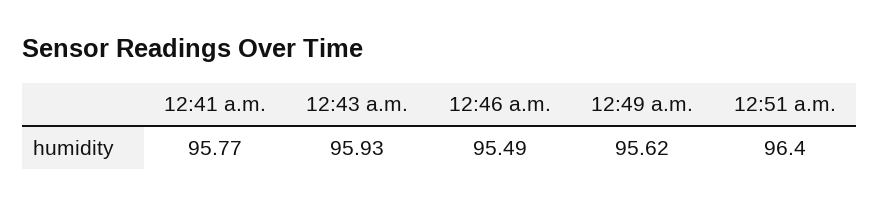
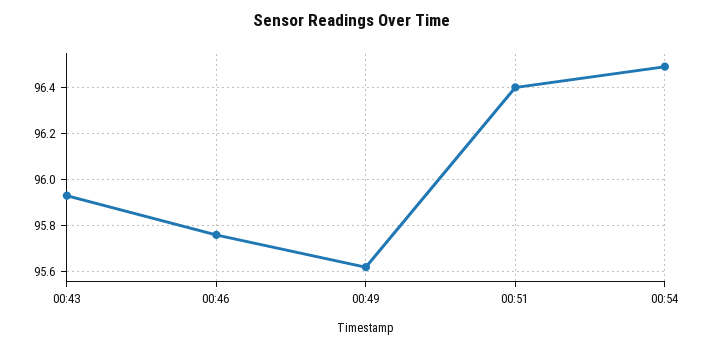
12:41 a.m.: 95.77 -> none
12:46 a.m.: 95.49 -> 95.75
00:54: none -> 96.5

